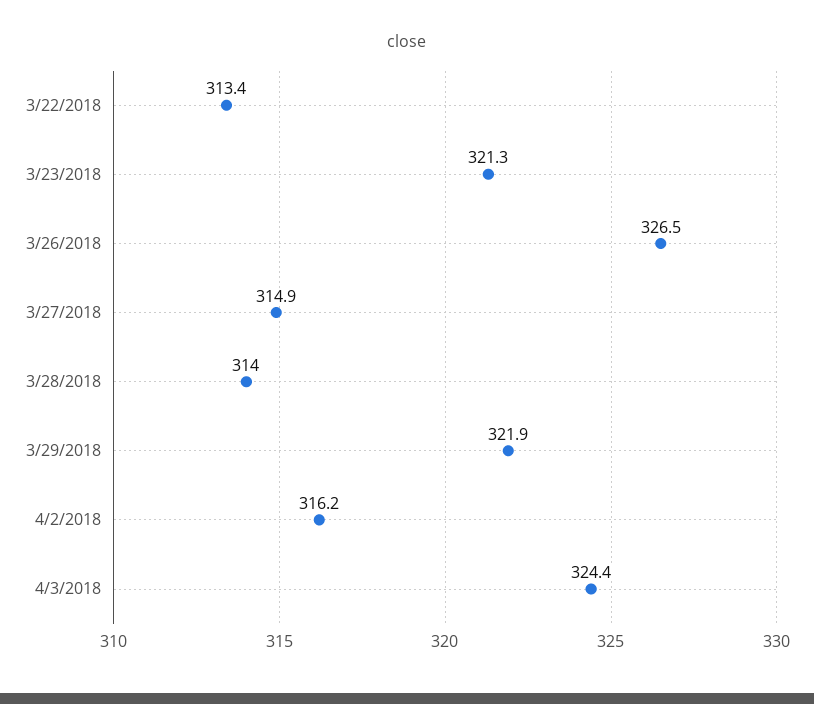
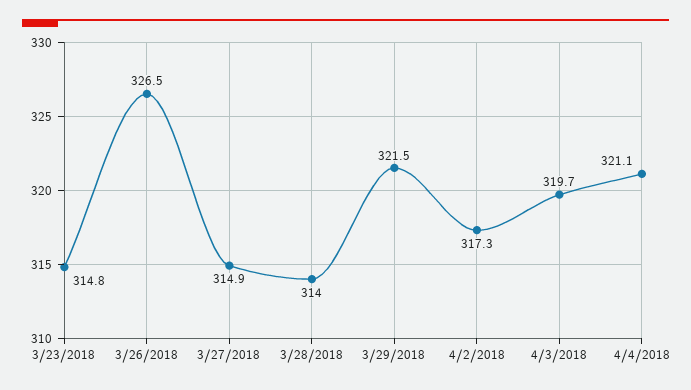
3/22/2018: 313.4 -> none
3/23/2018: 321.3 -> 314.8
3/29/2018: 321.9 -> 321.5
4/2/2018: 316.2 -> 317.3
4/3/2018: 324.4 -> 319.7
4/4/2018: none -> 321.1

